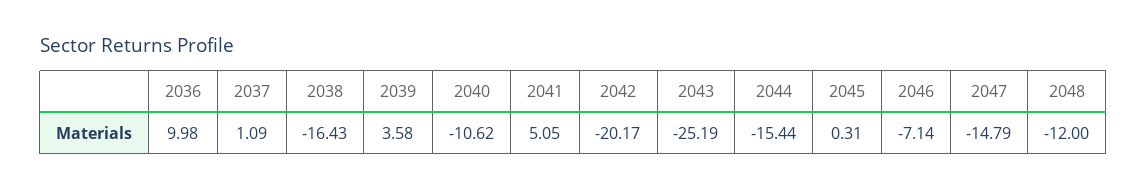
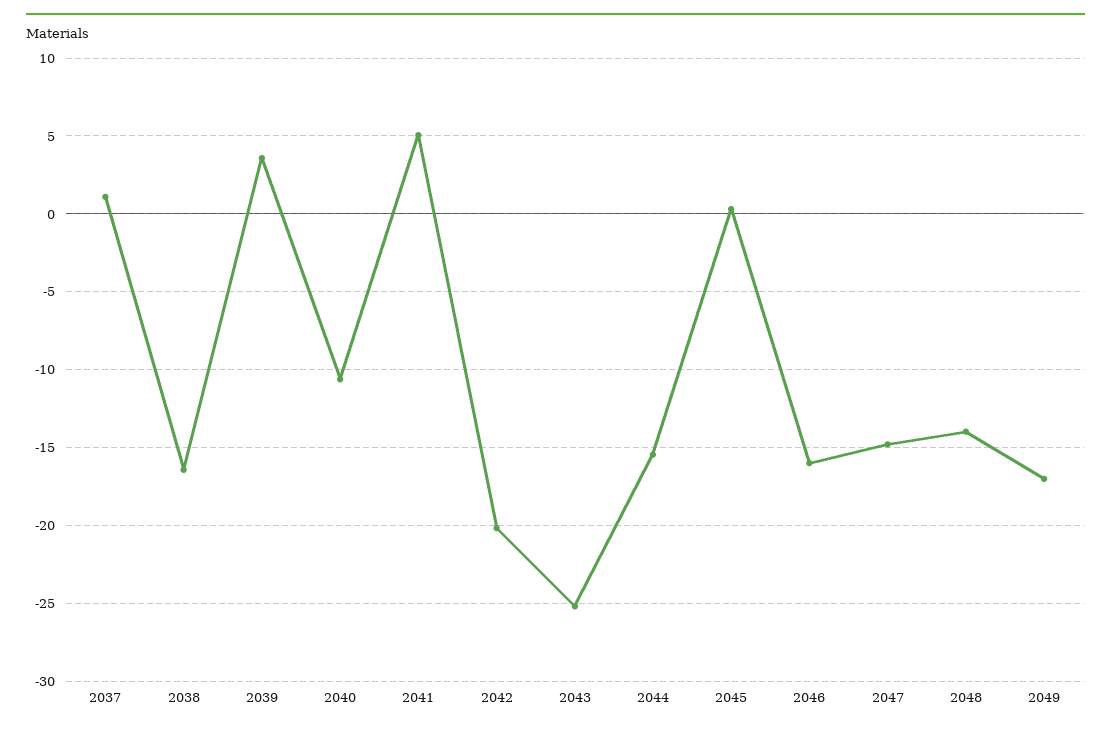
2036: 9.98 -> none
2046: -7.14 -> -16
2048: -12 -> -14
2049: none -> -17

